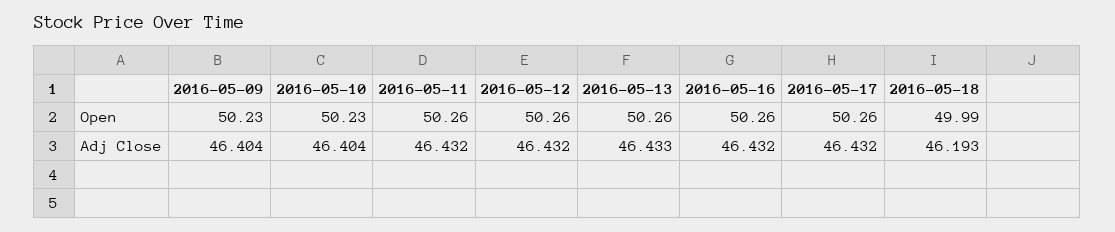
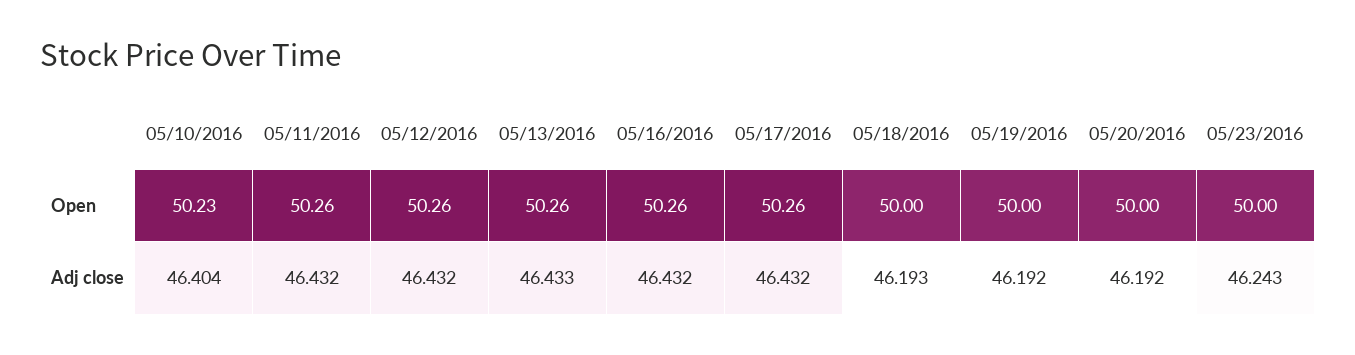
2016-05-09, Open: 50.23 -> none
2016-05-18, Open: 49.99 -> 50
2016-05-09, Adj Close: 46.404 -> none
05/19/2016, Open: none -> 50
05/20/2016, Open: none -> 50
05/23/2016, Open: none -> 50
05/19/2016, Adj Close: none -> 46.192
05/20/2016, Adj Close: none -> 46.192
05/23/2016, Adj Close: none -> 46.243

